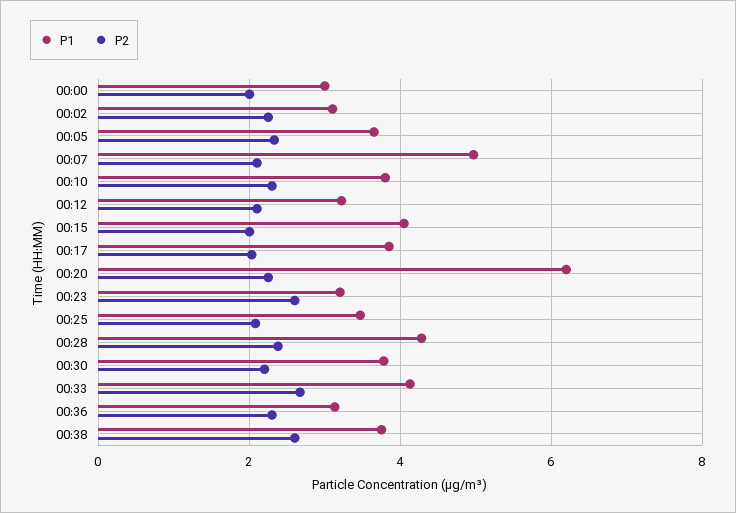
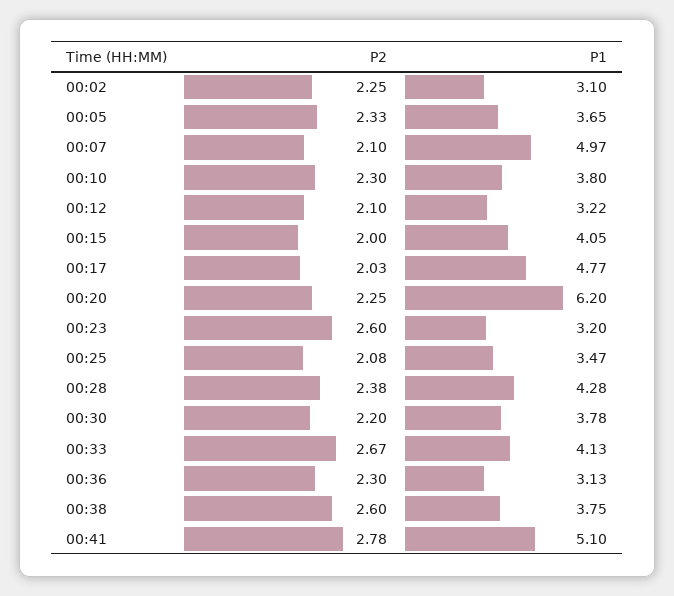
P1, 00:00: 3 -> none
P2, 00:00: 2 -> none
P1, 00:17: 3.8 -> 4.77
P2, 00:41: none -> 2.78
P1, 00:41: none -> 5.1

